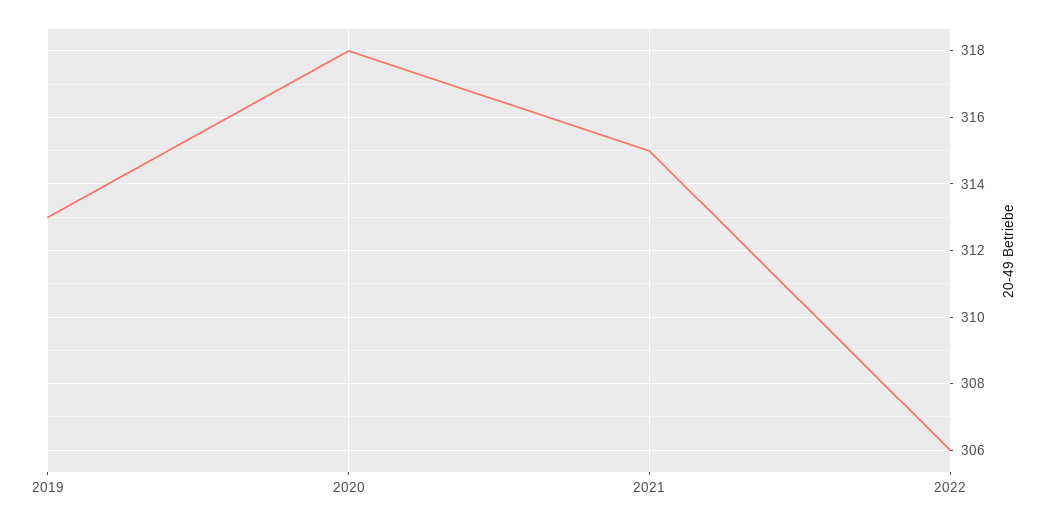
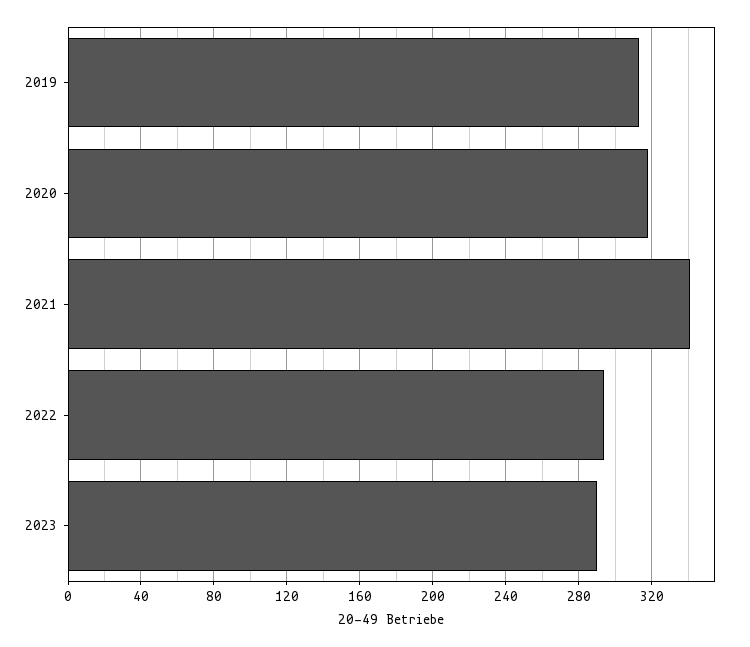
2021: 315 -> 340
2022: 306 -> 295
2023: none -> 290

